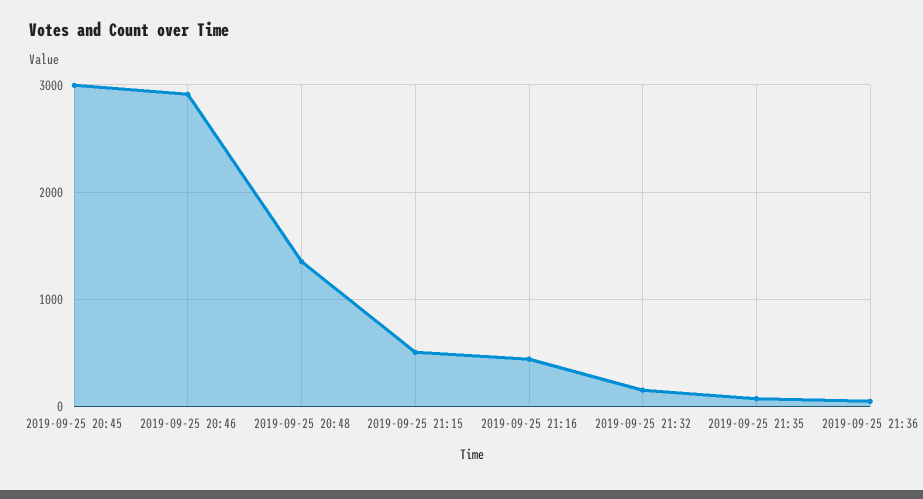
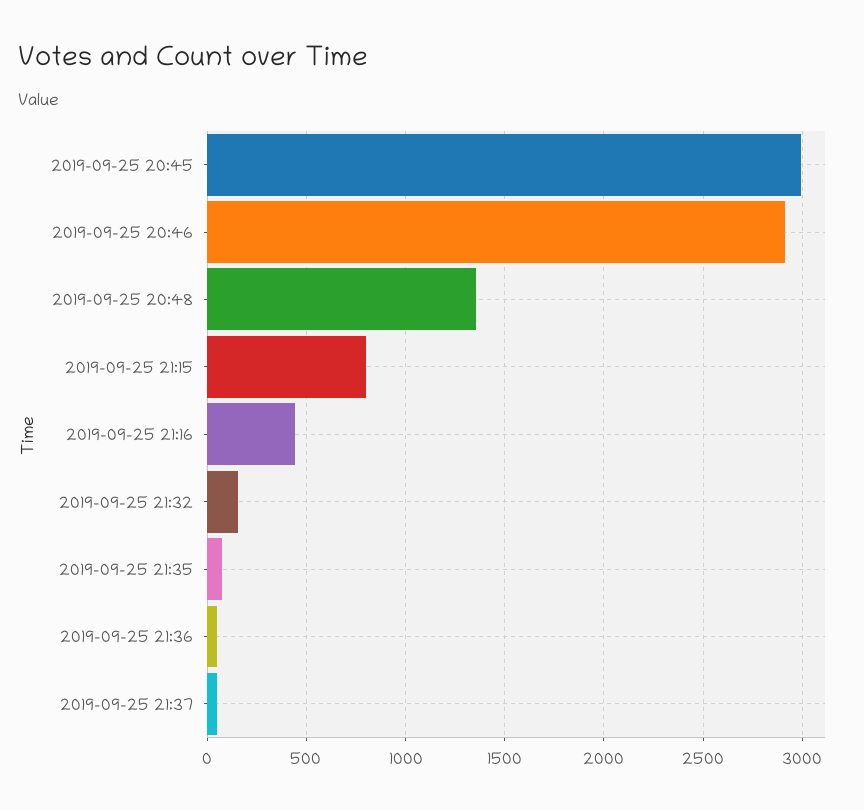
2019-09-25 21:15: 500 -> 800
2019-09-25 21:37: none -> 50

